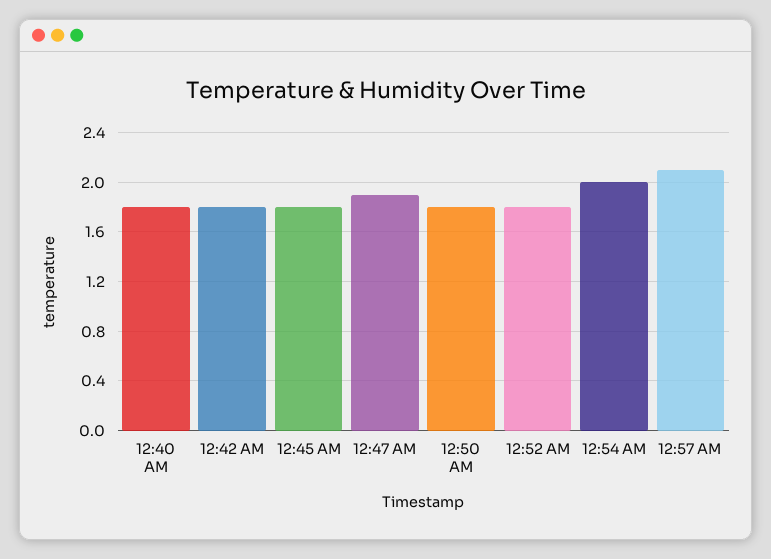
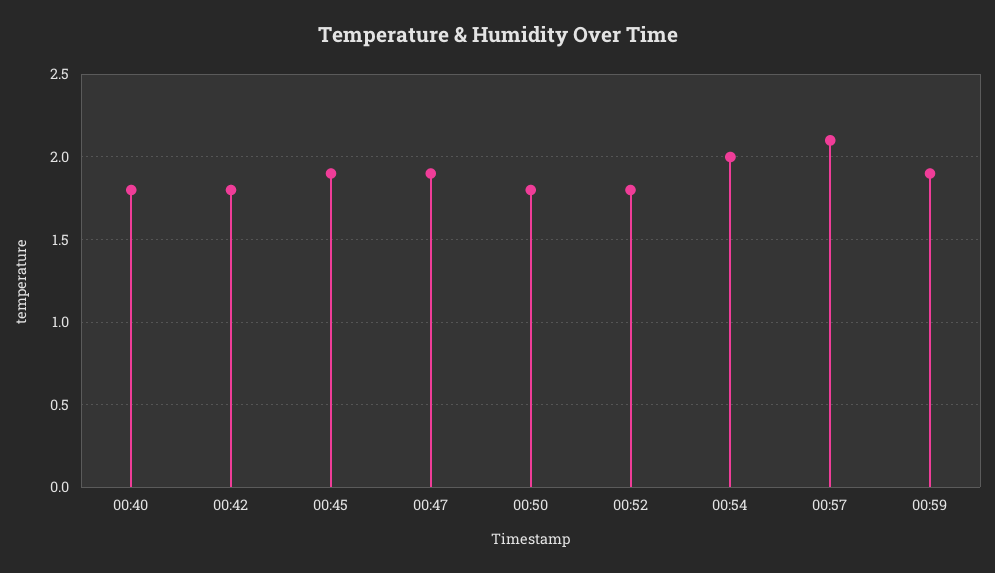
12:45 AM: 1.8 -> 1.9
00:59: none -> 1.9

